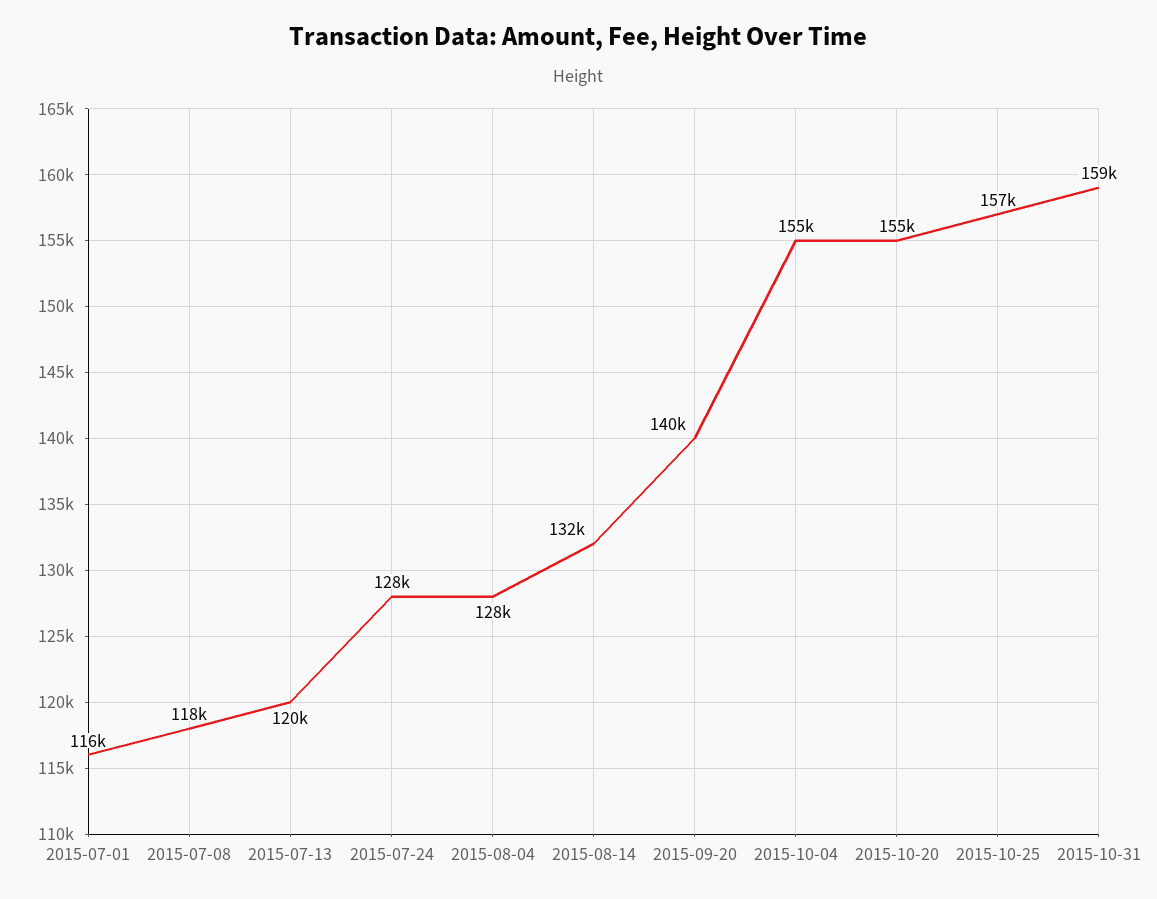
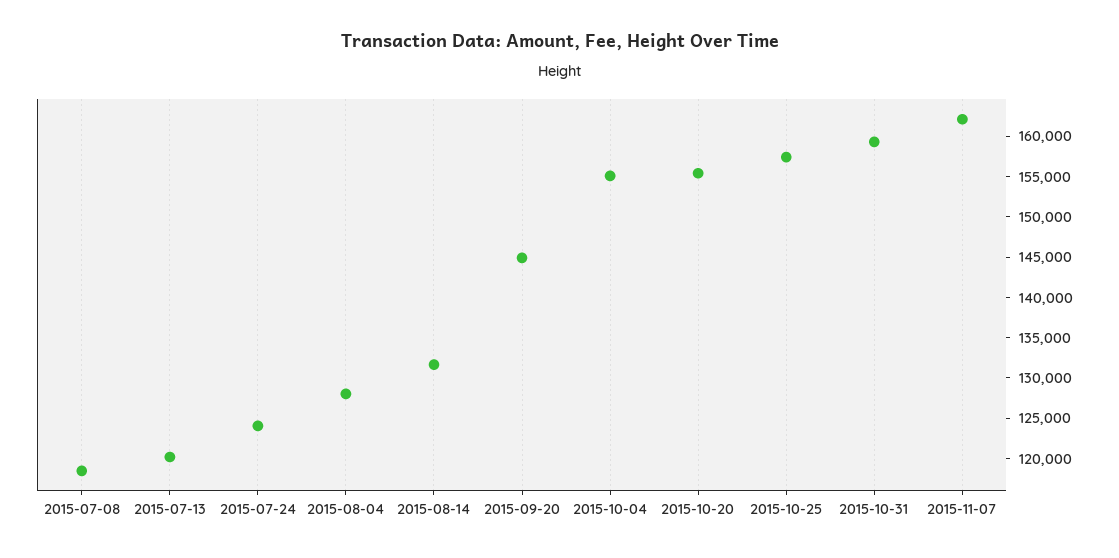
2015-07-01: 116000 -> none
2015-07-24: 128000 -> 124000
2015-09-20: 140000 -> 145000
2015-11-07: none -> 162000

